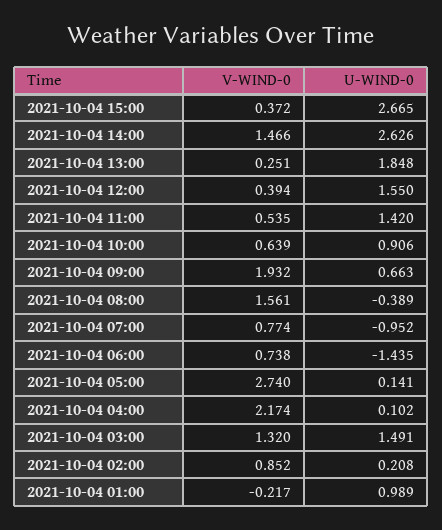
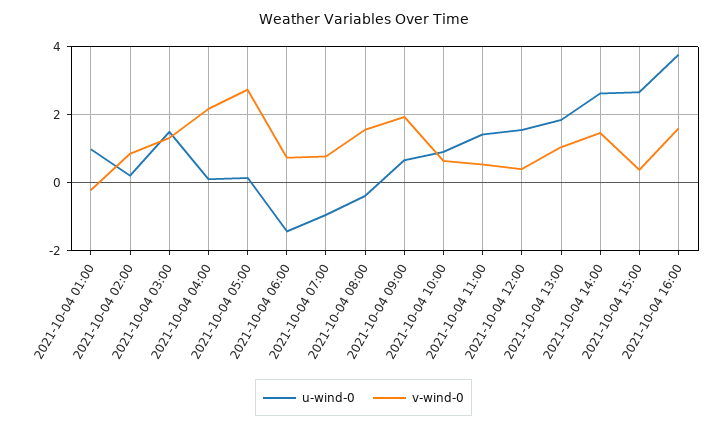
V-WIND-0, 2021-10-04 13:00: 0.251 -> 1
U-WIND-0, 2021-10-04 16:00: none -> 3.8
V-WIND-0, 2021-10-04 16:00: none -> 1.6

